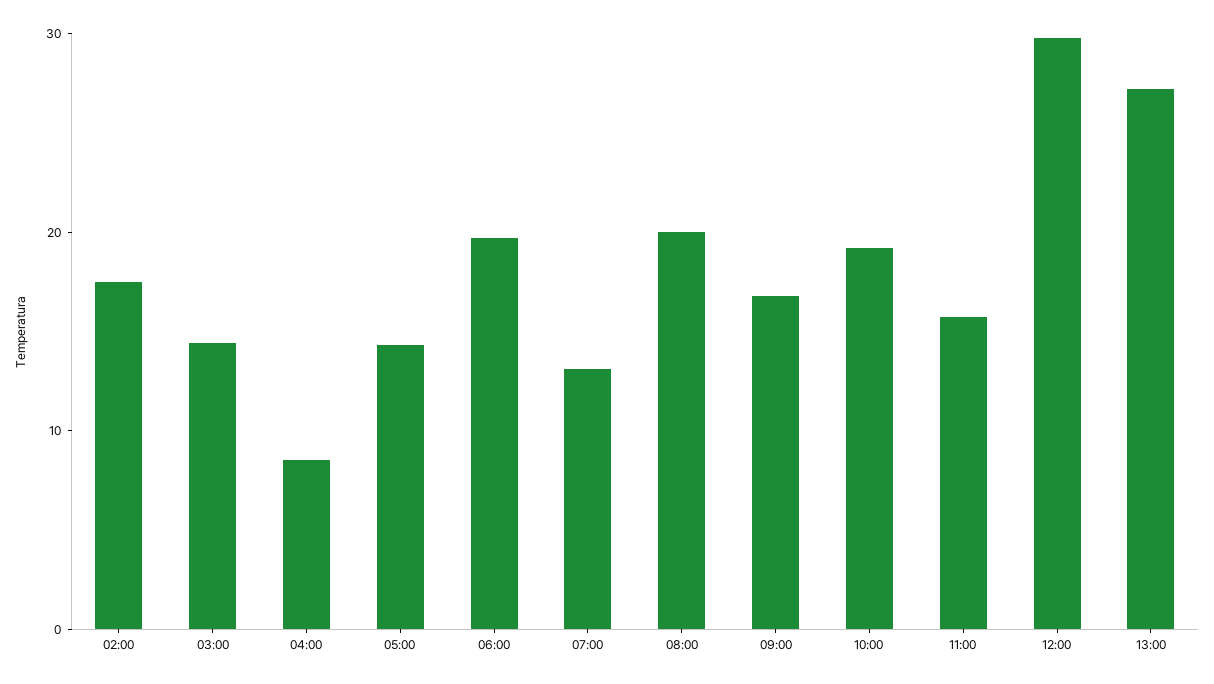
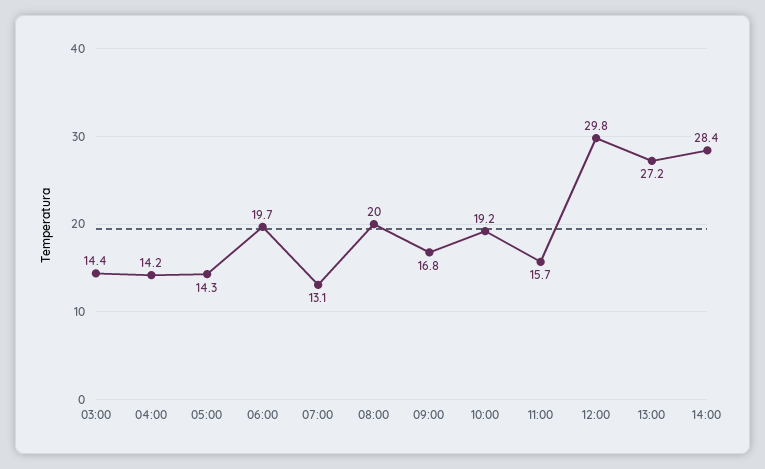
02:00: 18 -> none
04:00: 8 -> 14.2
14:00: none -> 28.4

